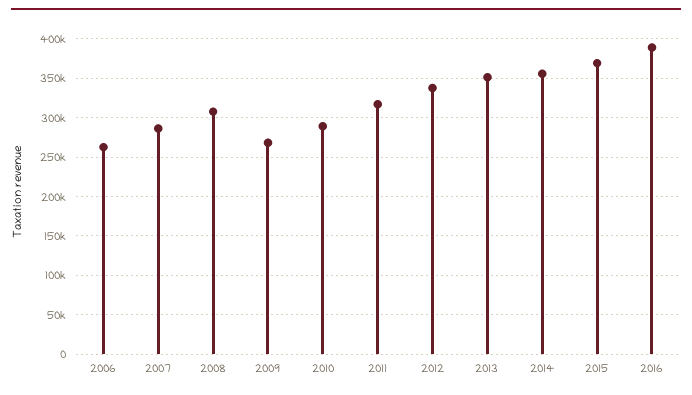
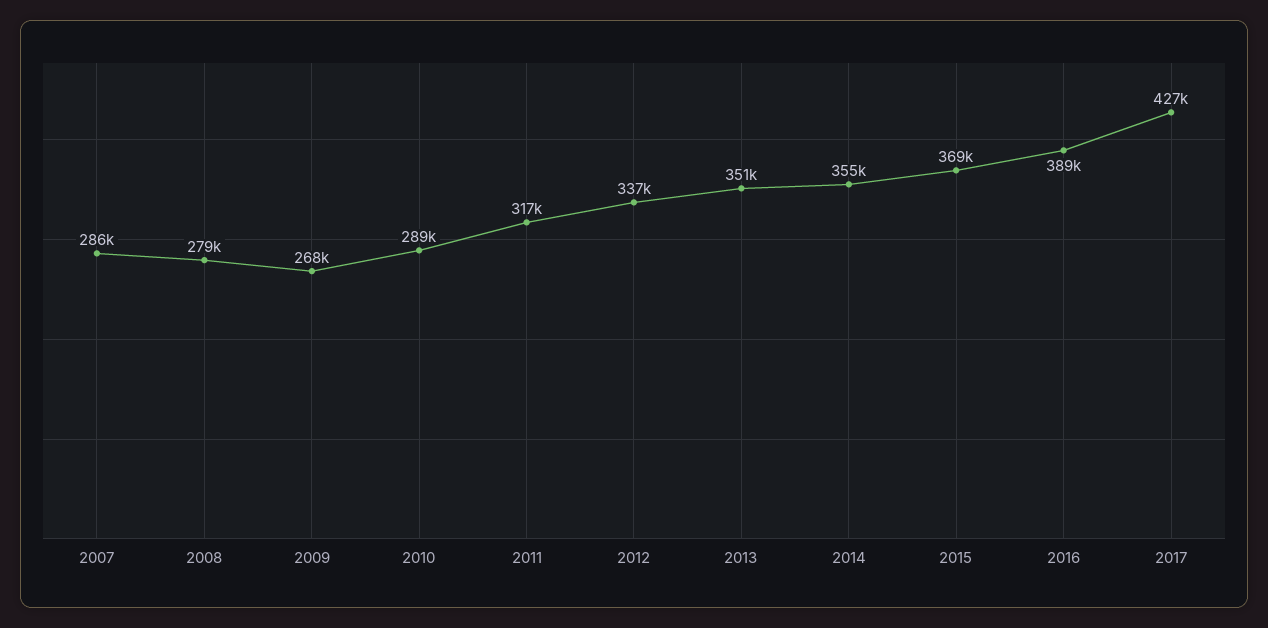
2006: 260000 -> none
2008: 310000 -> 279000
2017: none -> 427000

